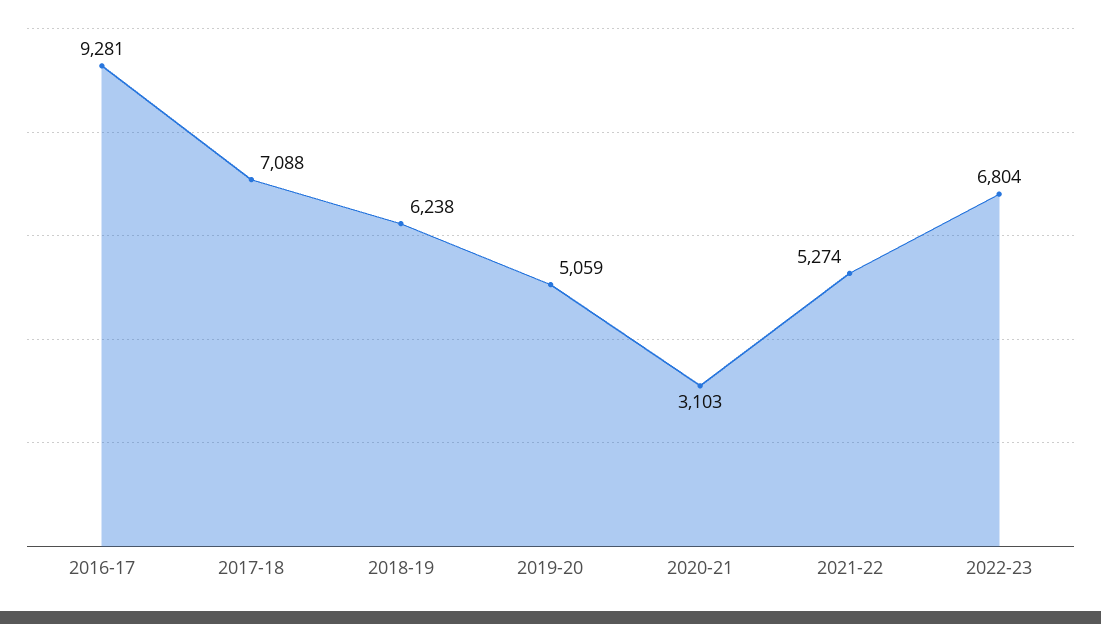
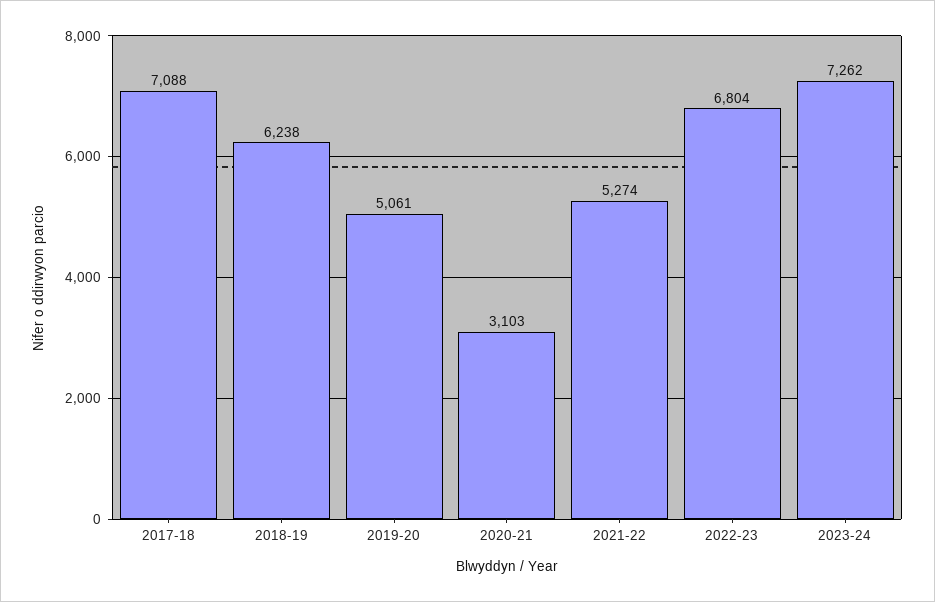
2016-17: 9281 -> none
2019-20: 5059 -> 5061
2023-24: none -> 7262

